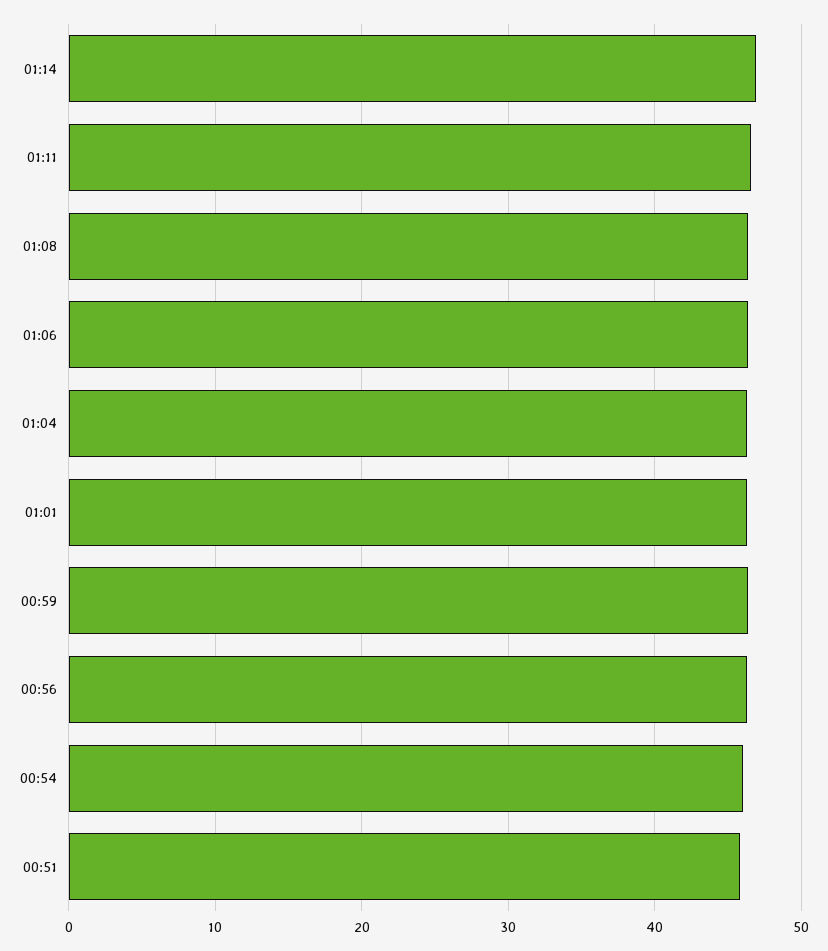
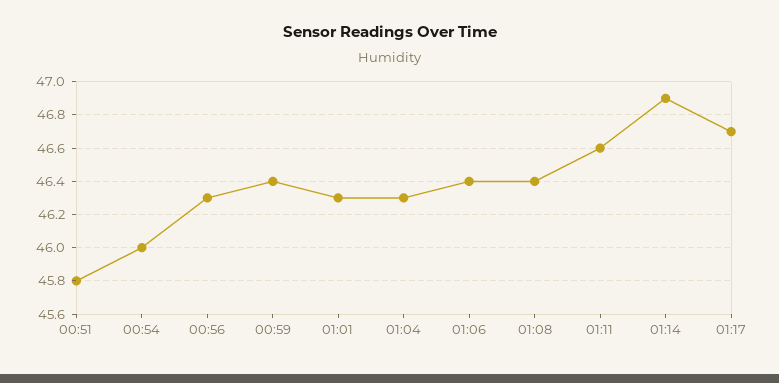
01:17: none -> 46.7

